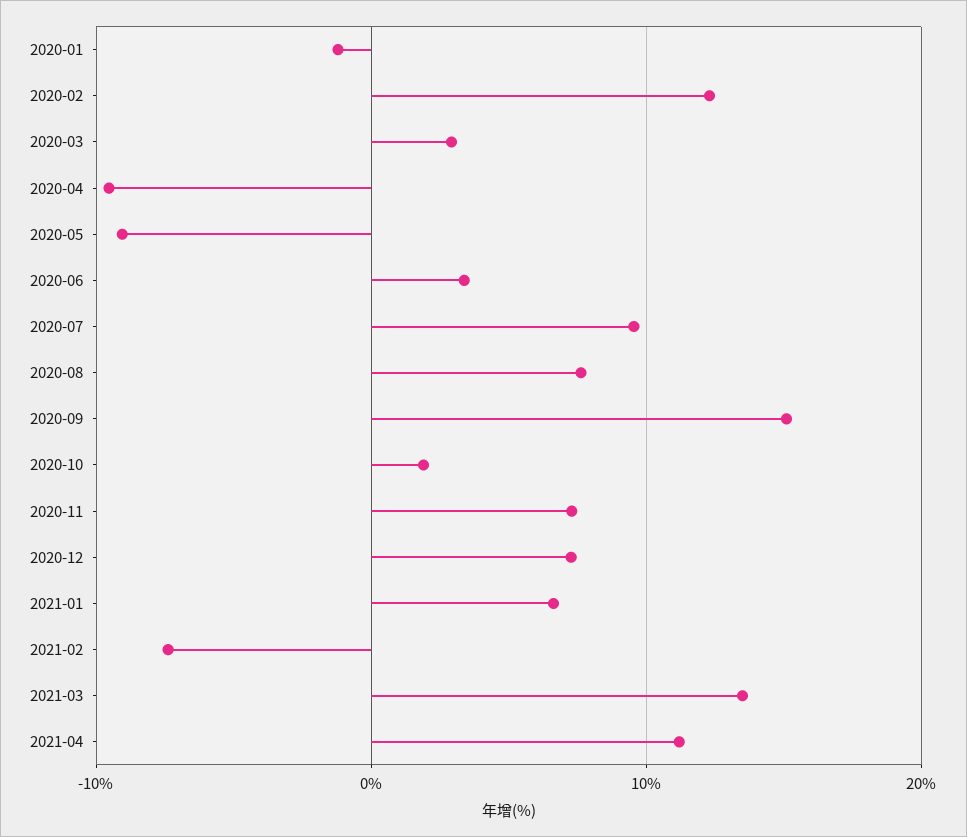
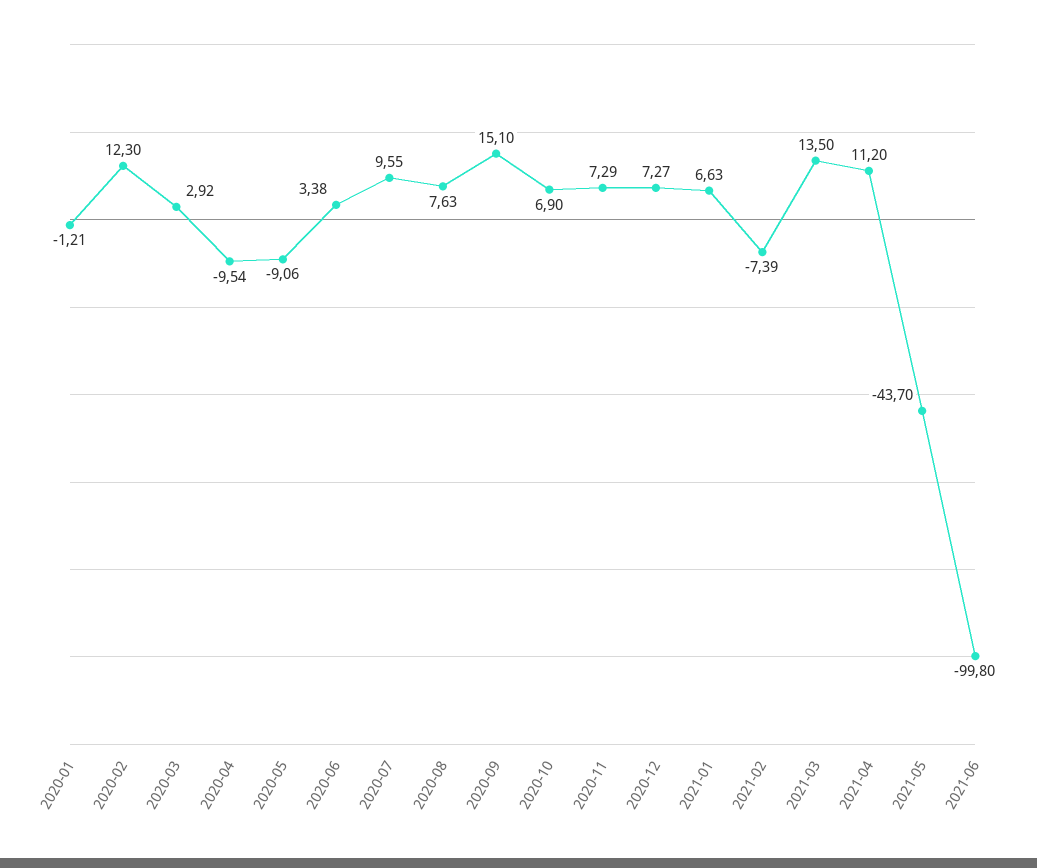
2020-10: 2 -> 6.9
2021-05: none -> -43.7
2021-06: none -> -99.8

